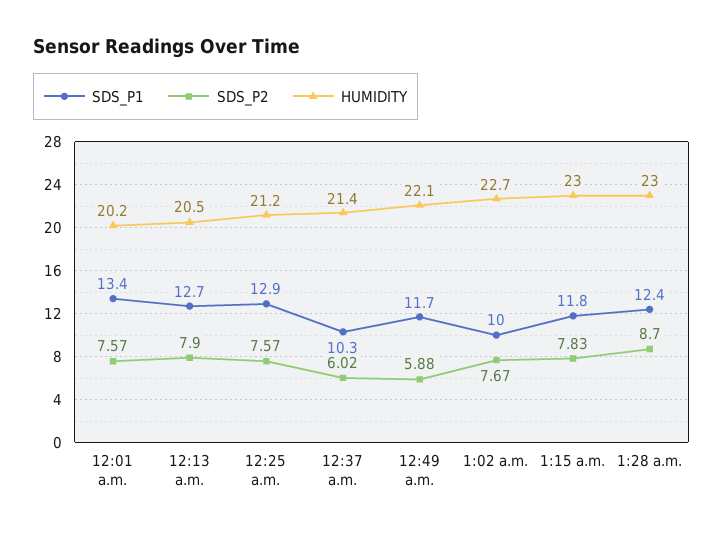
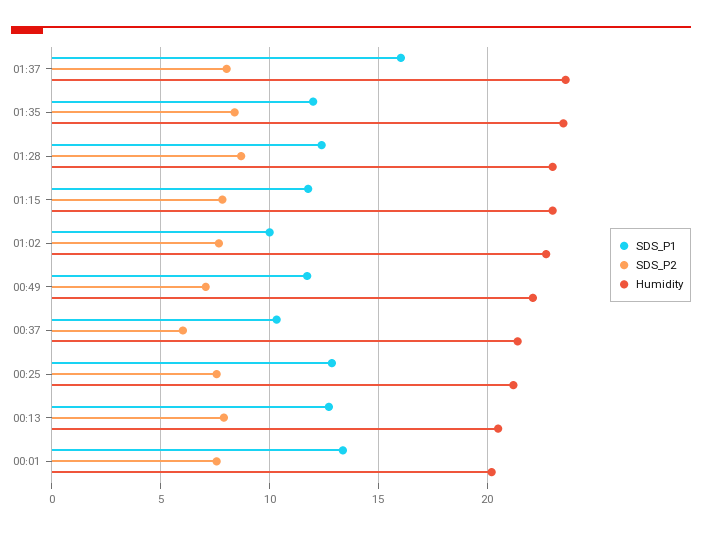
SDS_P2, 12:49 a.m.: 5.88 -> 7
SDS_P1, 01:37: none -> 16
SDS_P2, 01:37: none -> 8
HUMIDITY, 01:37: none -> 23.5
SDS_P1, 01:35: none -> 12
SDS_P2, 01:35: none -> 8.5
HUMIDITY, 01:35: none -> 23.5

